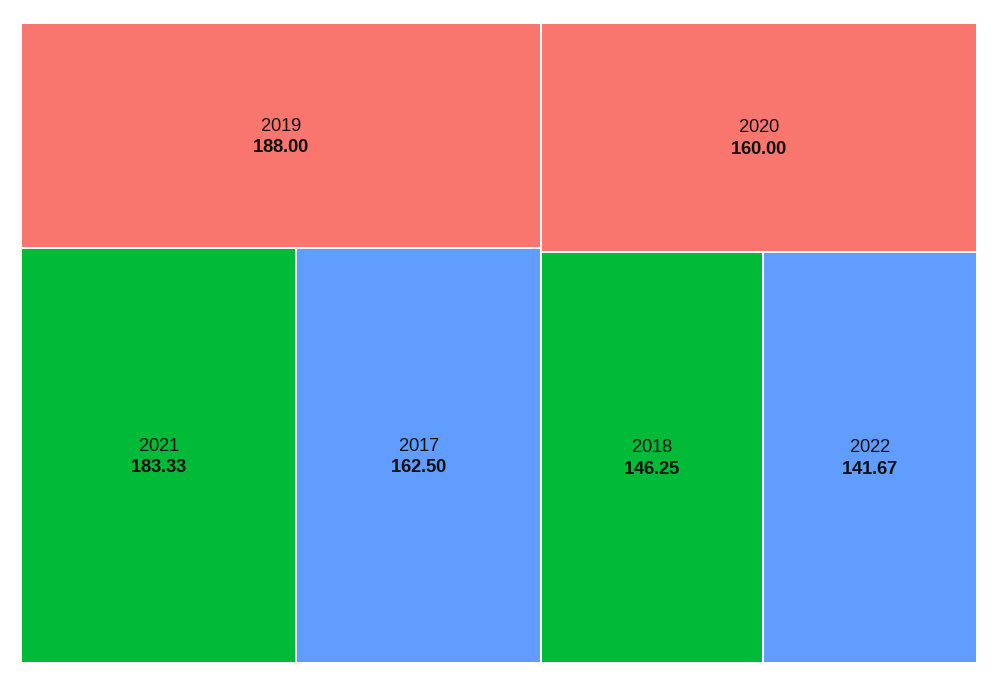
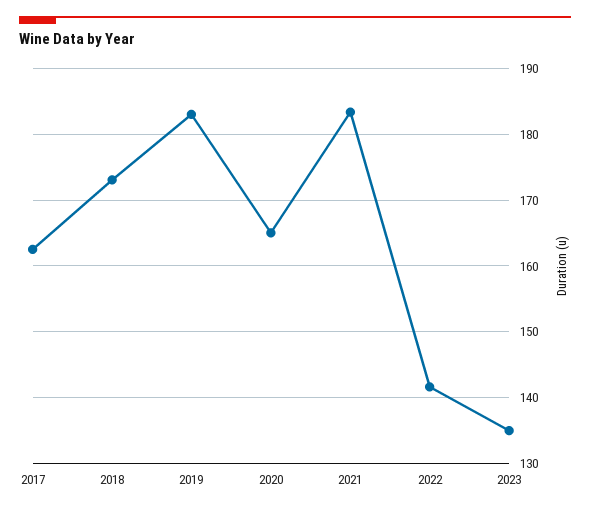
2019: 188 -> 183
2020: 160 -> 165
2018: 146.25 -> 173
2023: none -> 135

